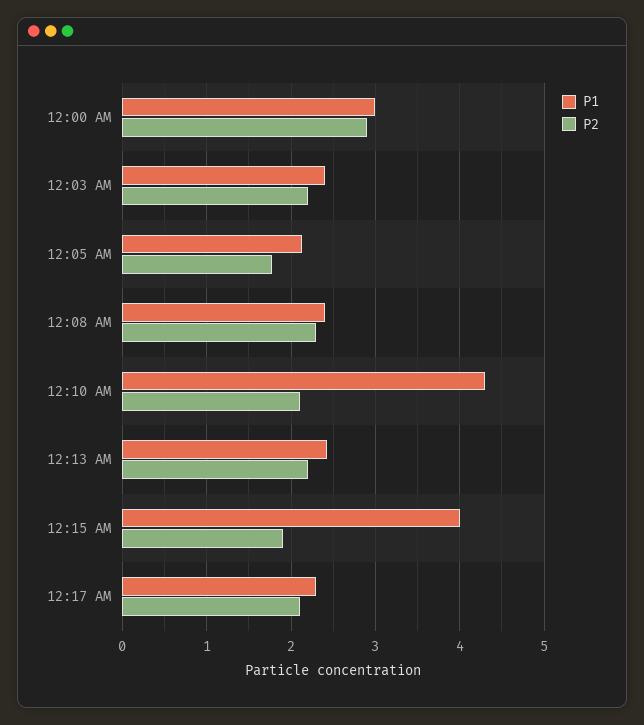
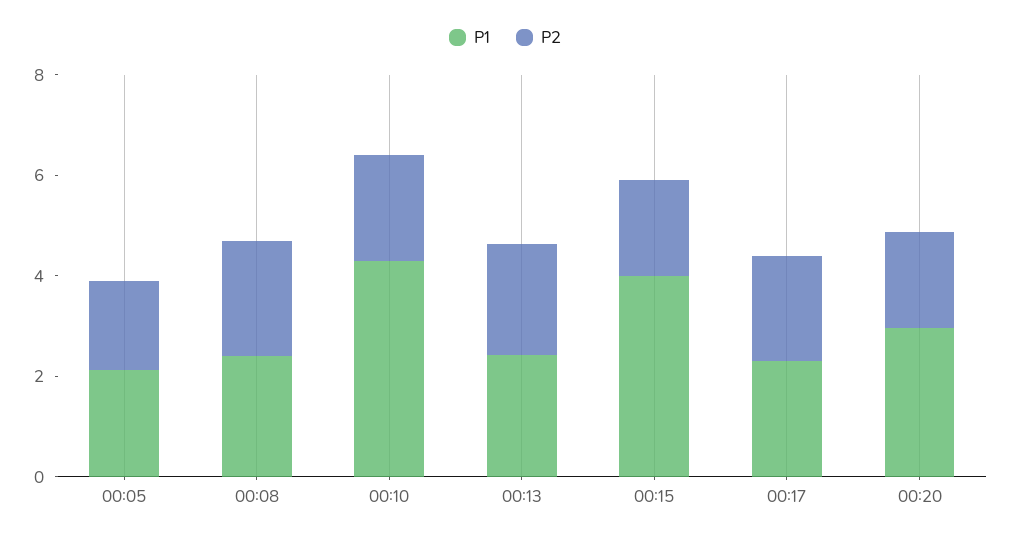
P1, 12:00 AM: 3 -> none
P2, 12:00 AM: 2.9 -> none
P1, 12:03 AM: 2.4 -> none
P2, 12:03 AM: 2.2 -> none
P1, 00:20: none -> 3
P2, 00:20: none -> 2

